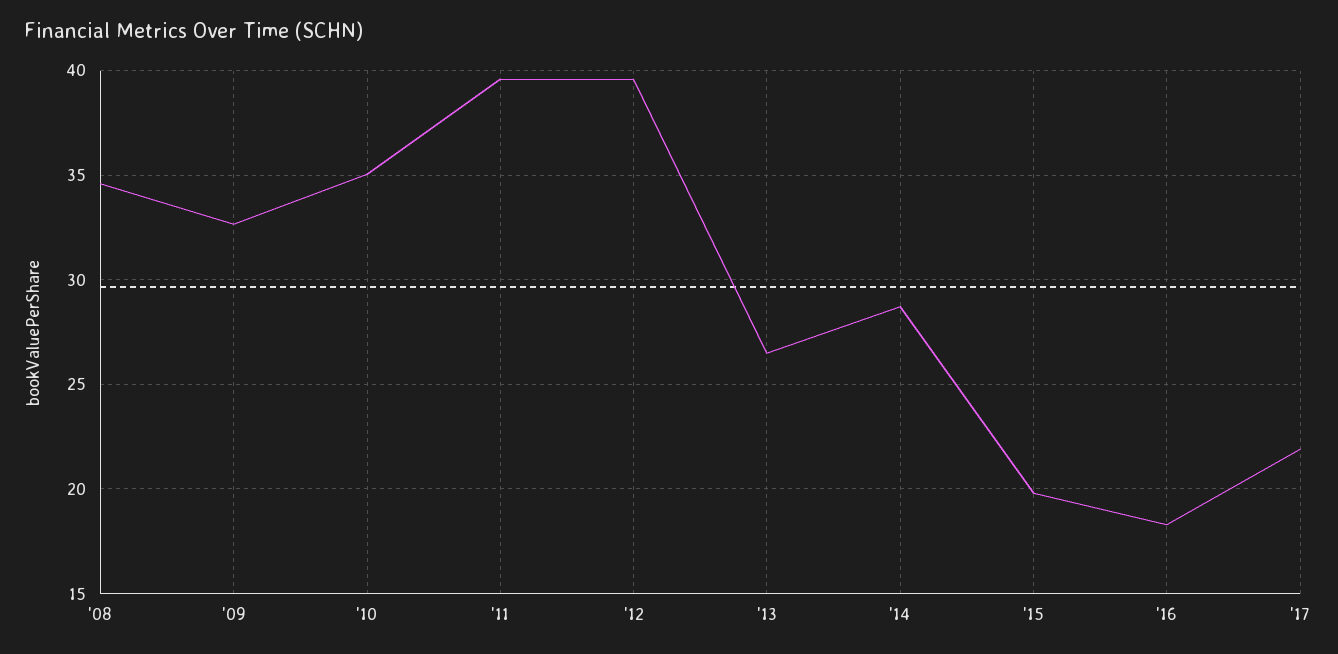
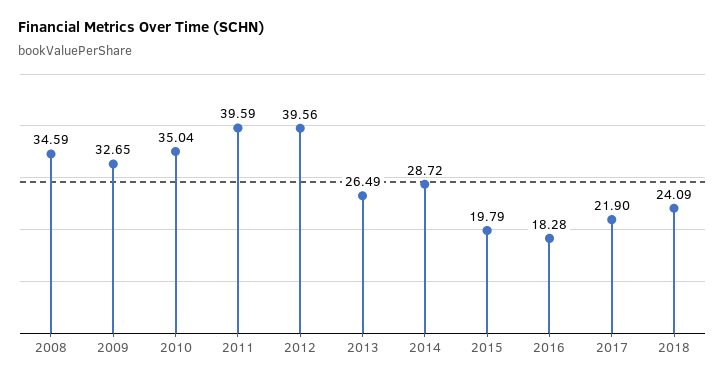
2018: none -> 24.09

